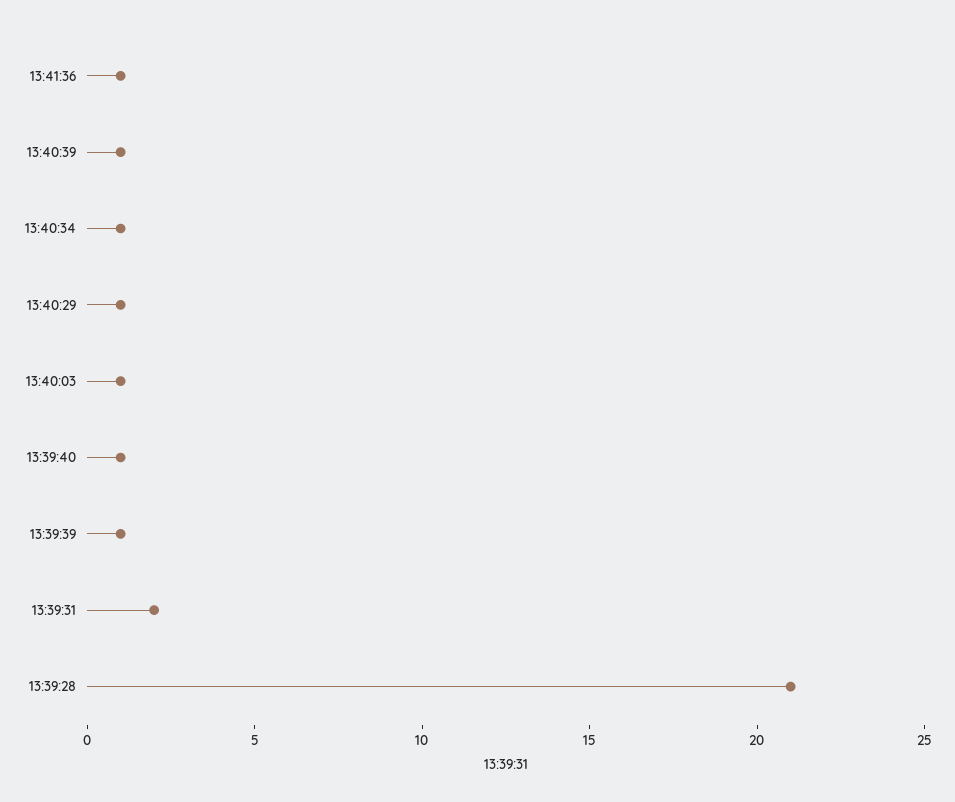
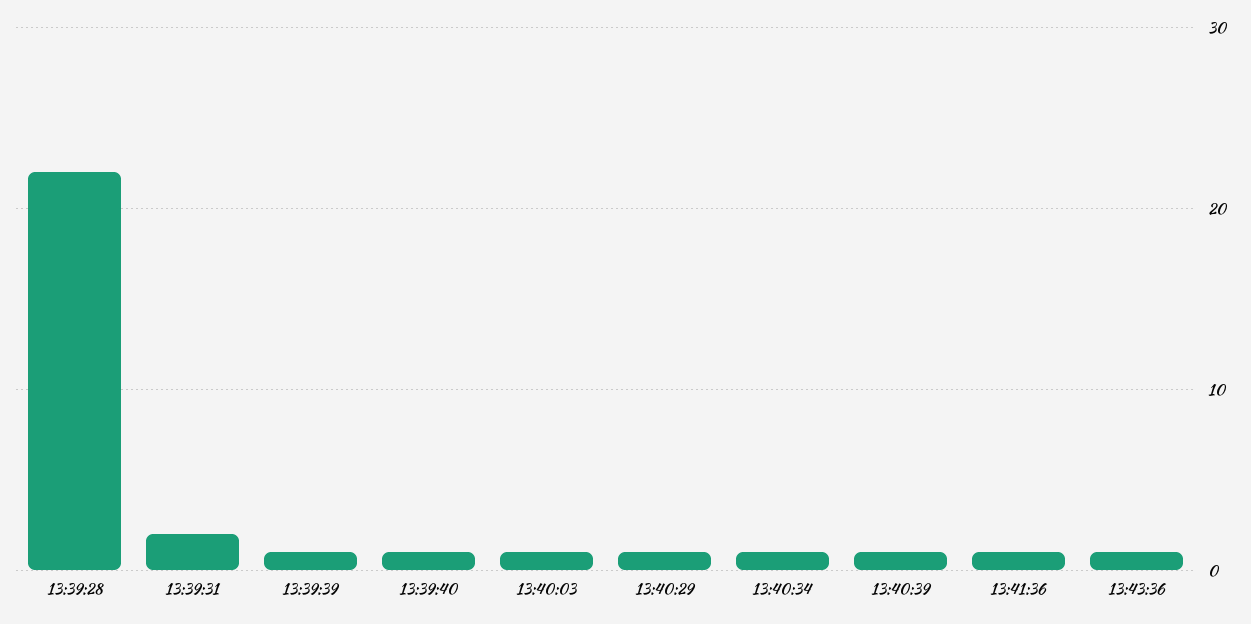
13:39:28: 21 -> 22
13:43:36: none -> 1

